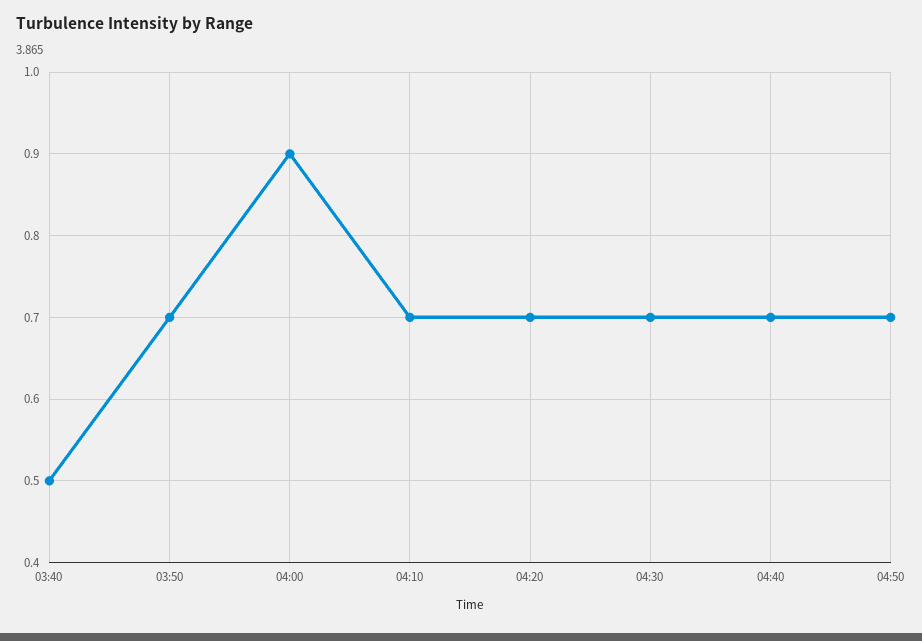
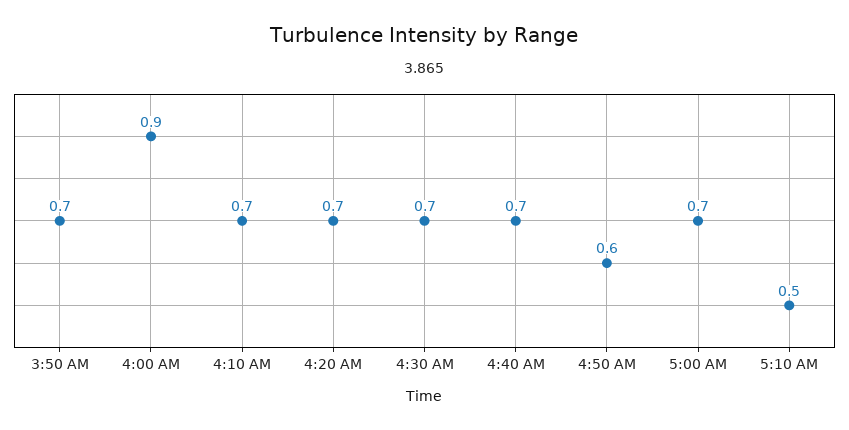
03:40: 0.5 -> none
04:50: 0.7 -> 0.6
5:00 AM: none -> 0.7
5:10 AM: none -> 0.5

